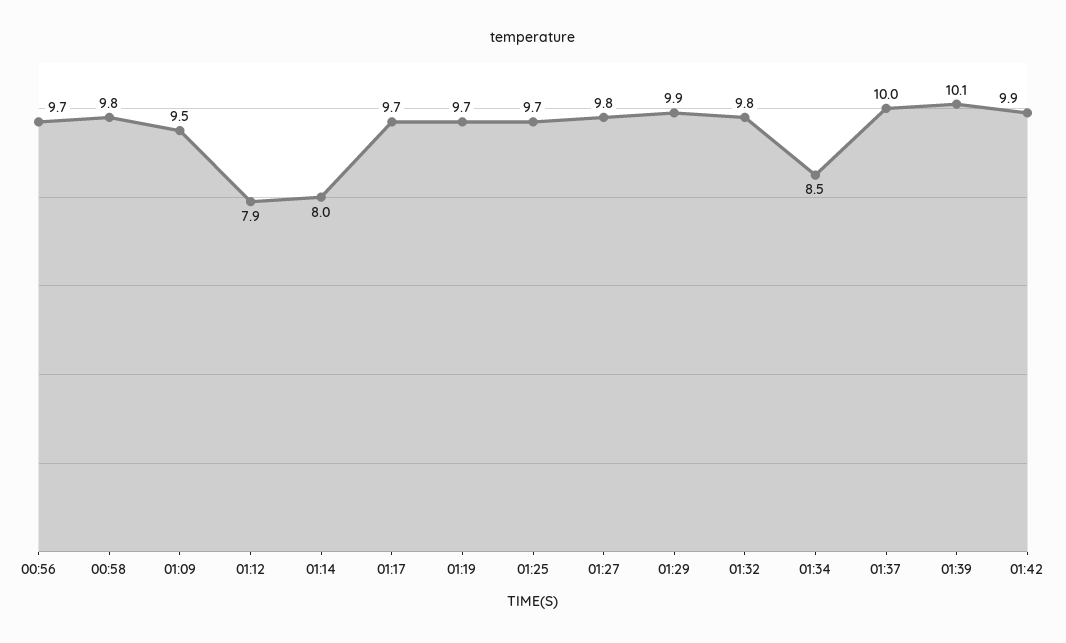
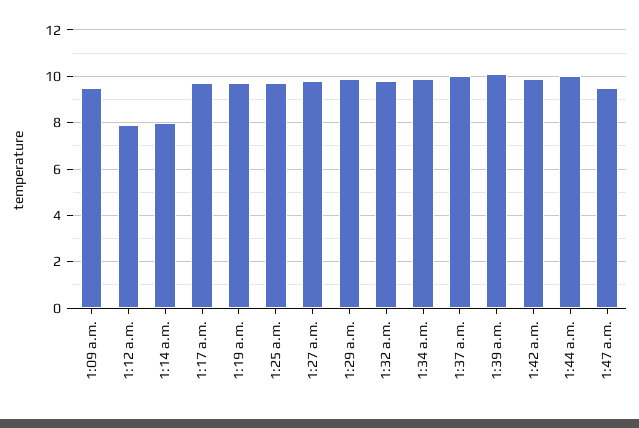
00:56: 9.7 -> none
00:58: 9.8 -> none
01:34: 8.5 -> 10
1:44 a.m.: none -> 10
1:47 a.m.: none -> 9.5

